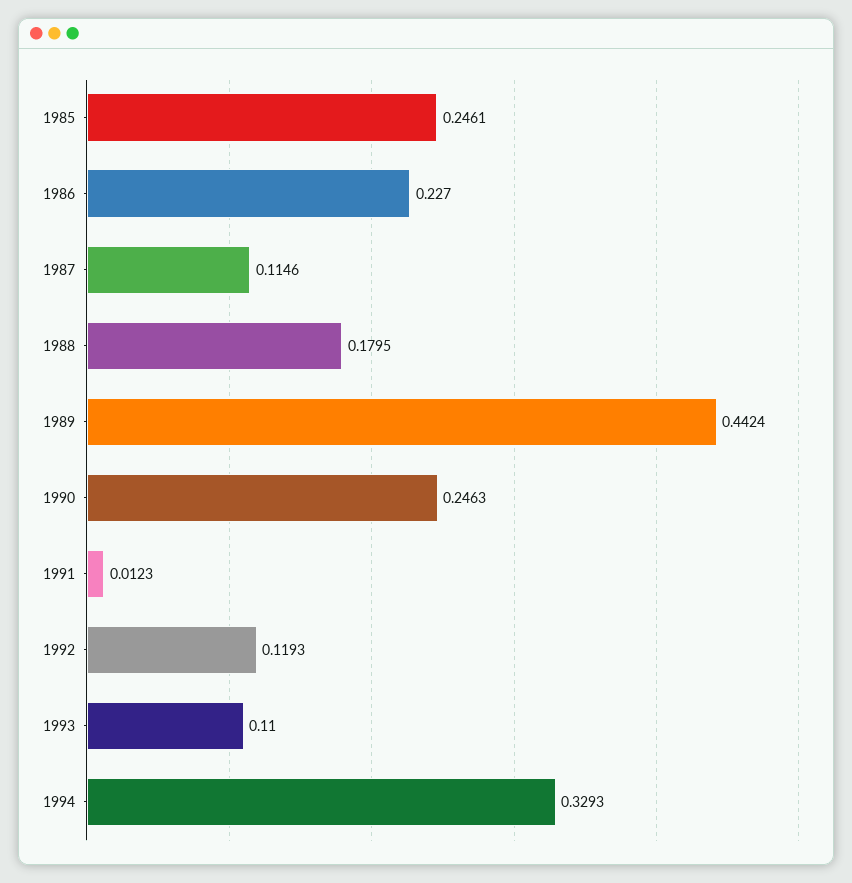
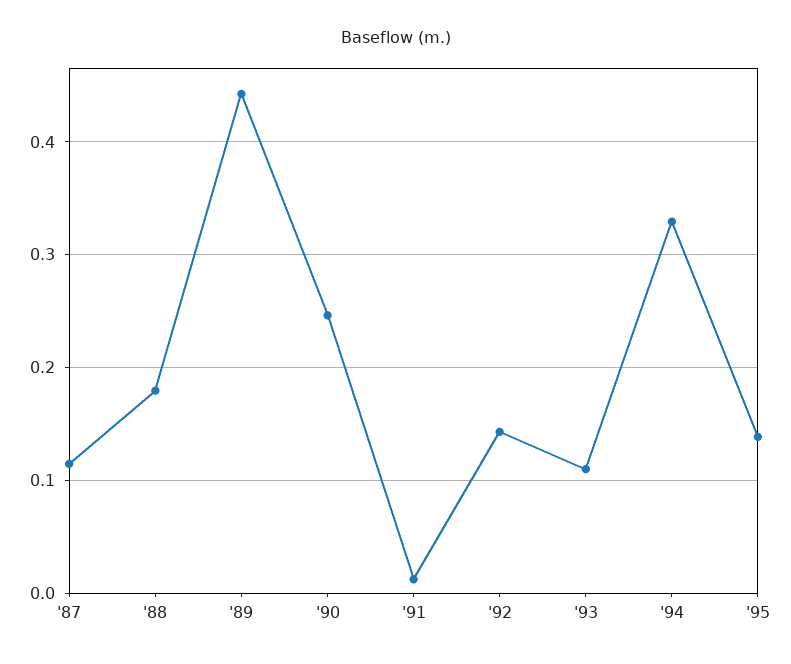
1985: 0.2461 -> none
1986: 0.227 -> none
1992: 0.1193 -> 0.14
'95: none -> 0.14

